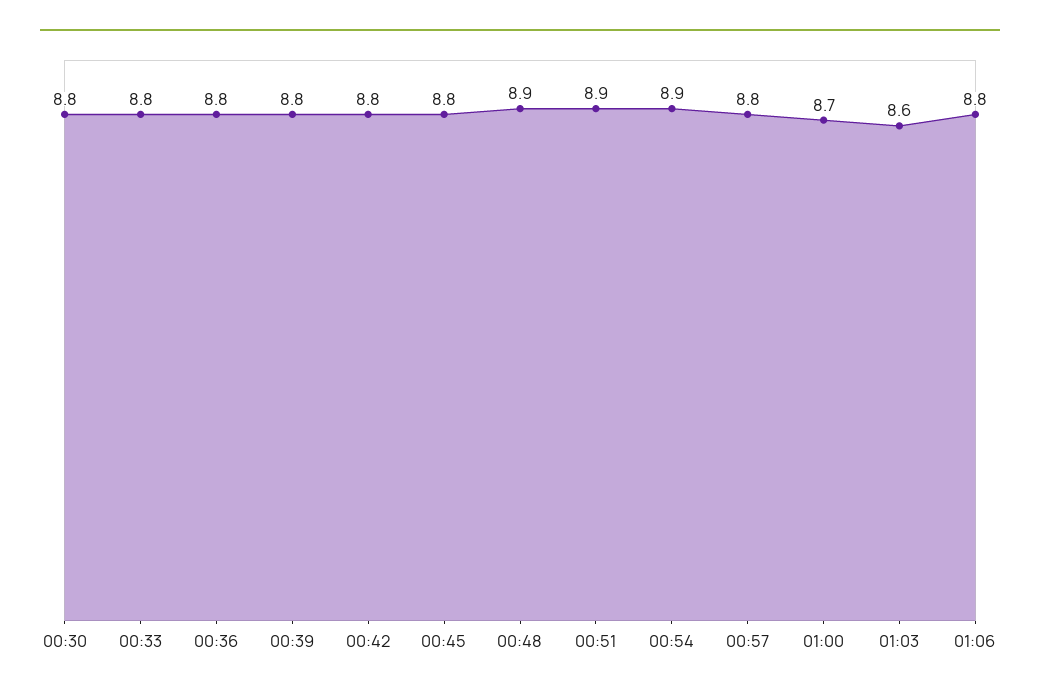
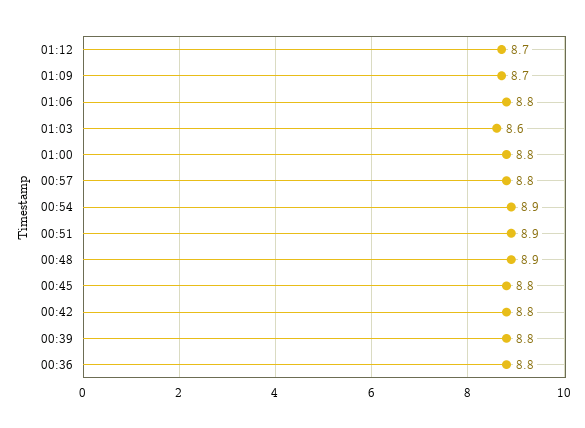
00:30: 8.8 -> none
00:33: 8.8 -> none
01:00: 8.7 -> 8.8
01:12: none -> 8.7
01:09: none -> 8.7

